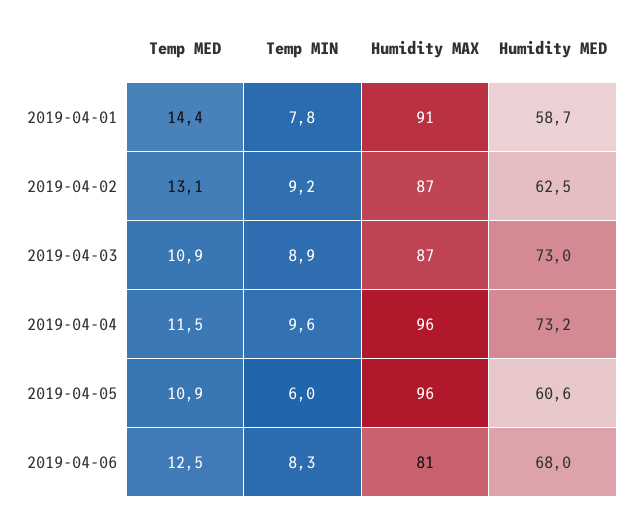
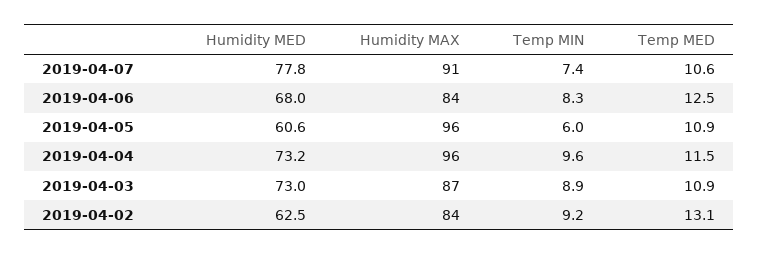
Temp MED, 2019-04-01: 14.4 -> none
Temp MIN, 2019-04-01: 7.8 -> none
Humidity MAX, 2019-04-01: 91 -> none
Humidity MED, 2019-04-01: 58.7 -> none
Humidity MAX, 2019-04-02: 87 -> 84
Humidity MAX, 2019-04-06: 81 -> 84
Humidity MED, 2019-04-07: none -> 77.8
Humidity MAX, 2019-04-07: none -> 91
Temp MIN, 2019-04-07: none -> 7.4
Temp MED, 2019-04-07: none -> 10.6

